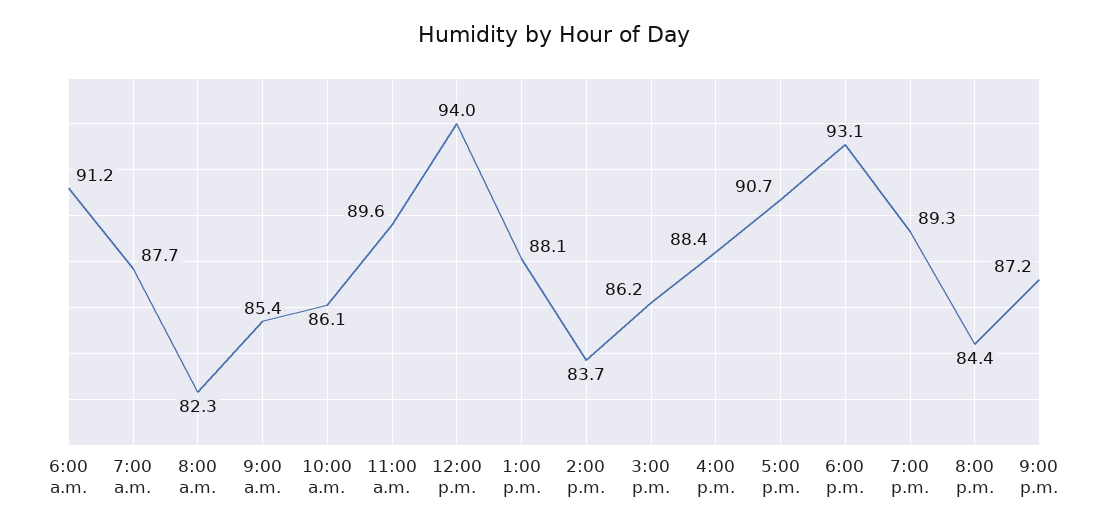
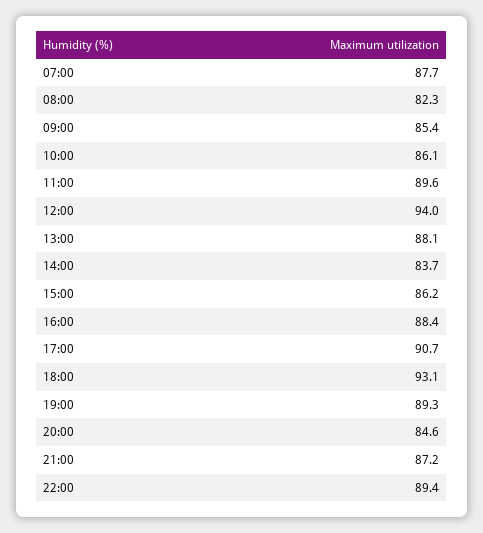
6:00 a.m.: 91.2 -> none
8:00 p.m.: 84.4 -> 84.6
22:00: none -> 89.4

